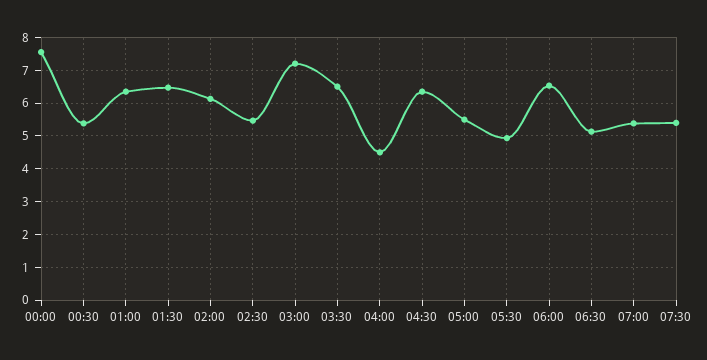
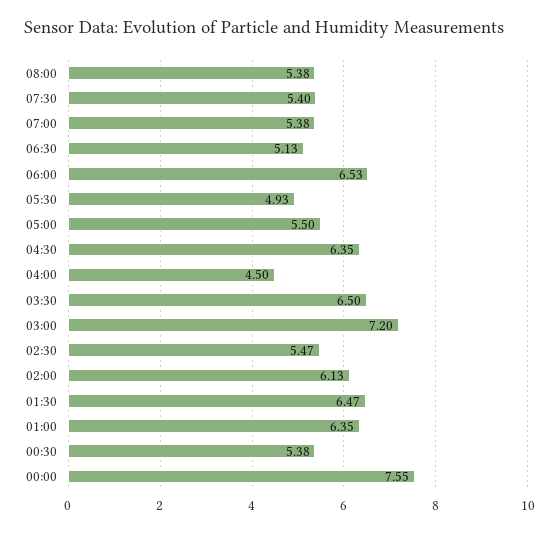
08:00: none -> 5.38

